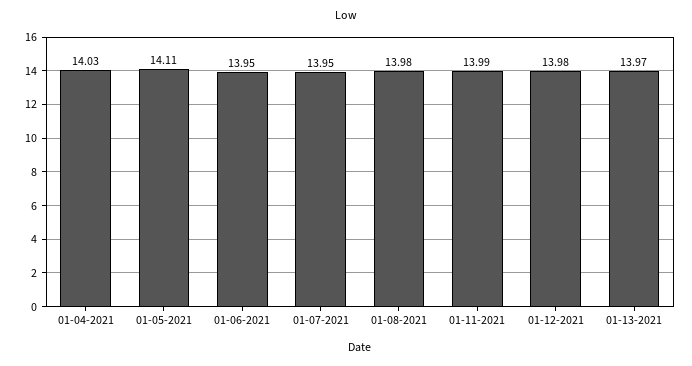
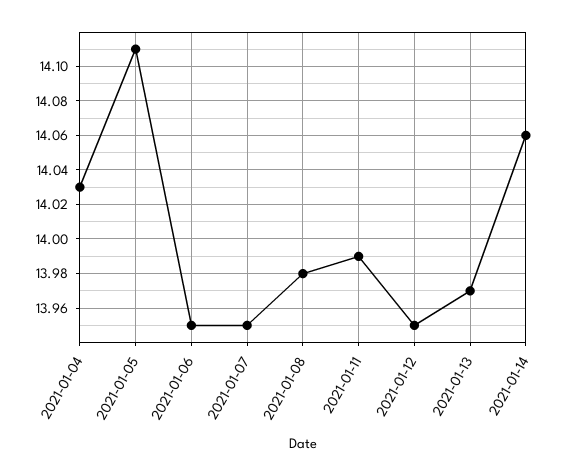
01-12-2021: 13.98 -> 13.95
2021-01-14: none -> 14.06

